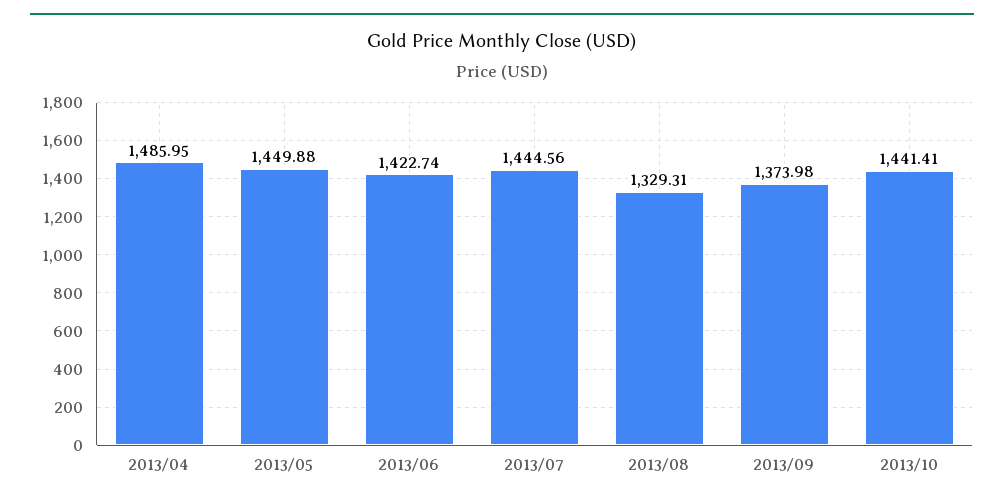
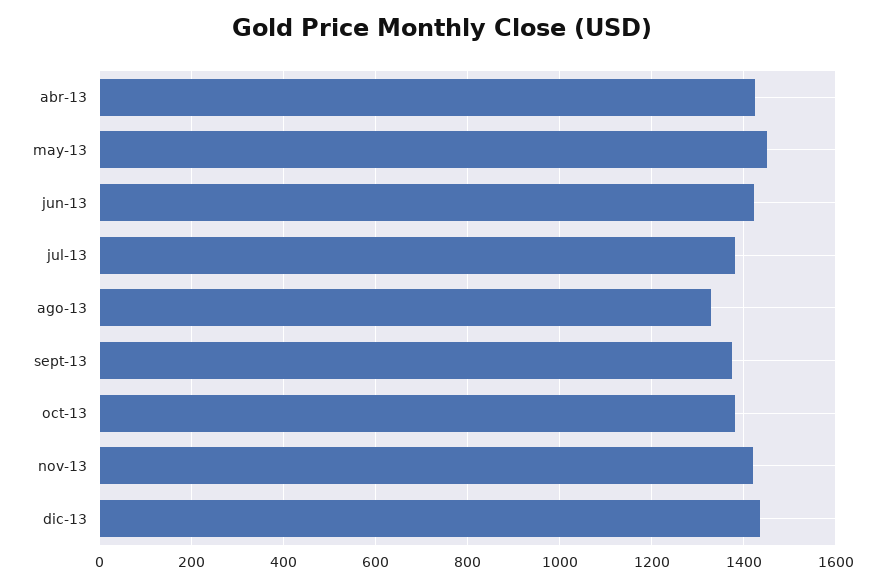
2013/04: 1485.95 -> 1420
2013/07: 1444.56 -> 1380
2013/10: 1441.41 -> 1380
nov-13: none -> 1420
dic-13: none -> 1440

